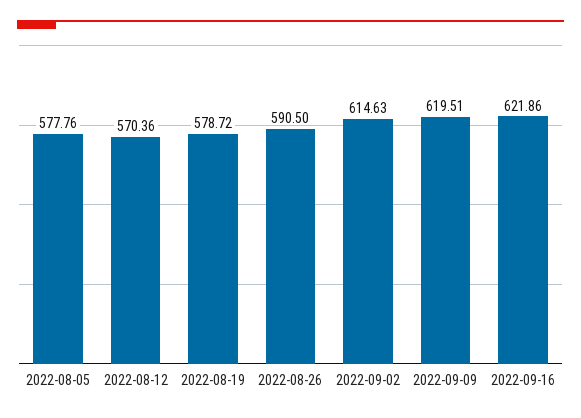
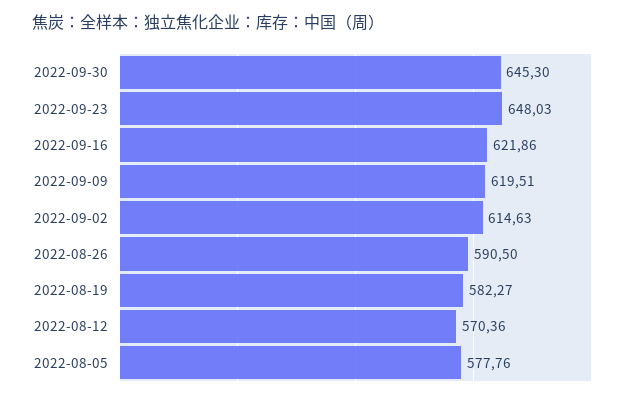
2022-08-19: 578.72 -> 582.27
2022-09-30: none -> 645.3
2022-09-23: none -> 648.03

